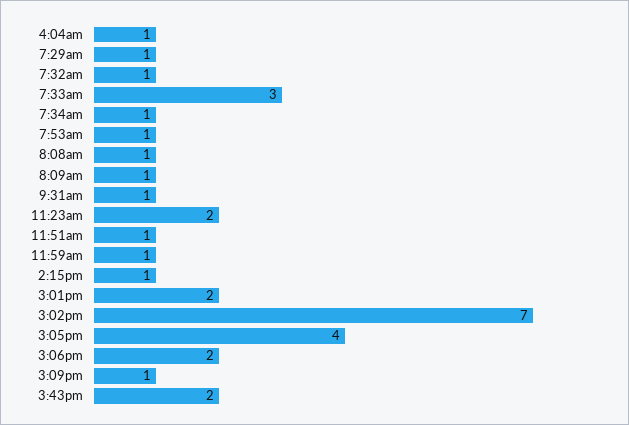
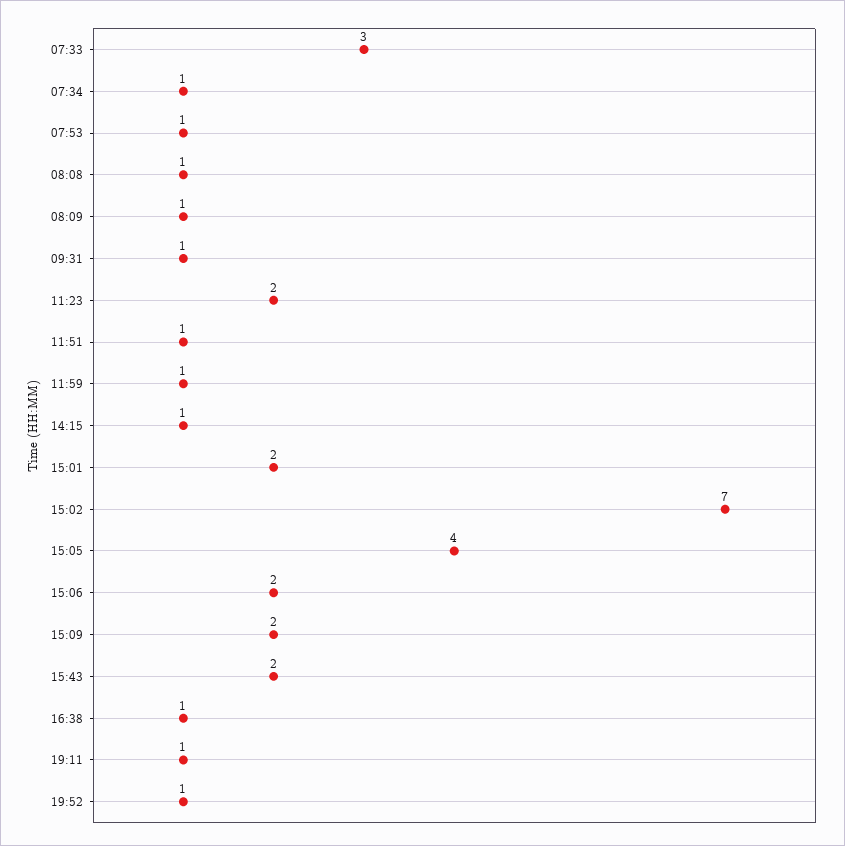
4:04am: 1 -> none
7:29am: 1 -> none
7:32am: 1 -> none
3:09pm: 1 -> 2
16:38: none -> 1
19:11: none -> 1
19:52: none -> 1

